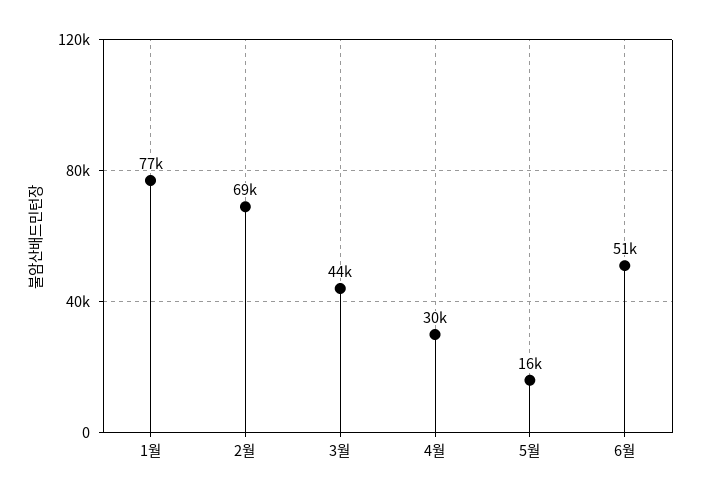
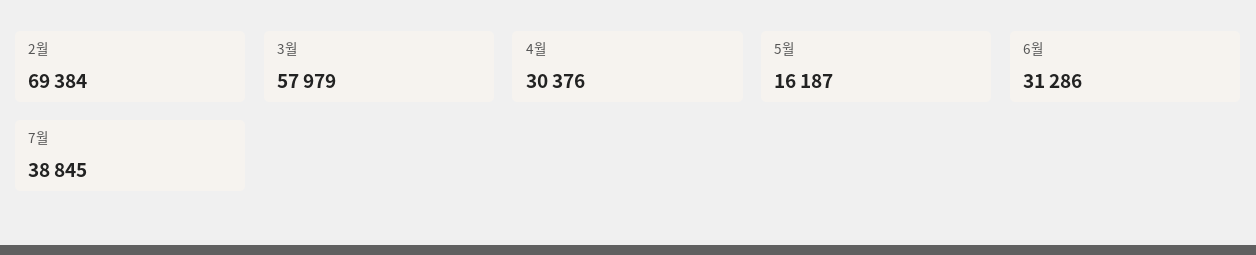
1월: 77000 -> none
3월: 44000 -> 57979
6월: 51000 -> 31286
7월: none -> 38845

